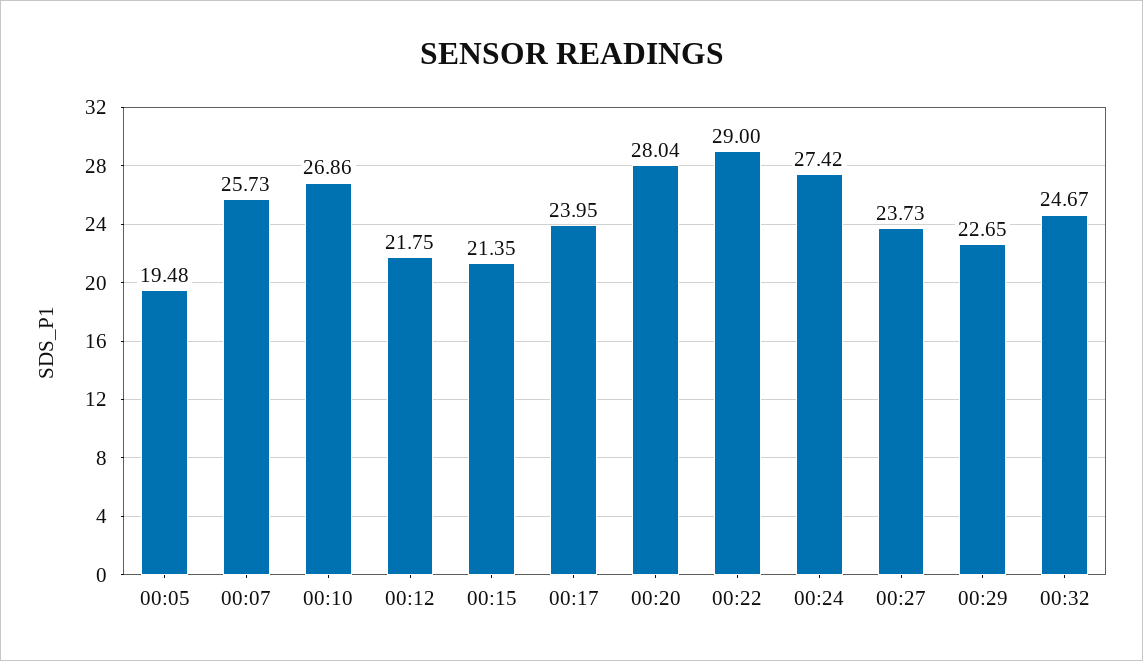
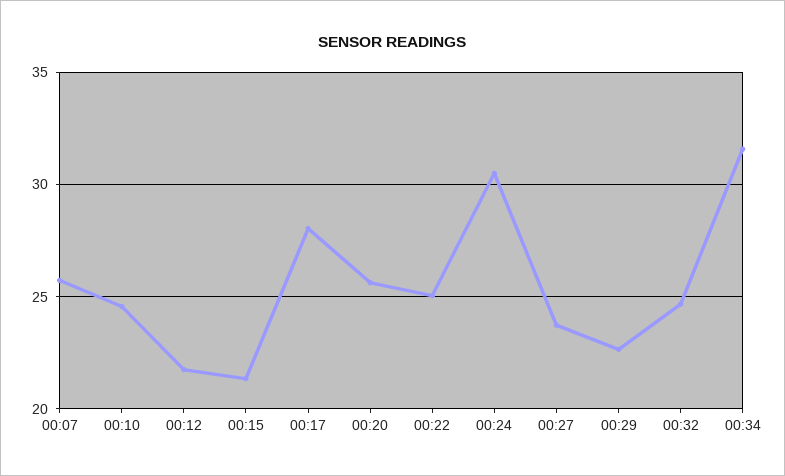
00:05: 19.48 -> none
00:10: 26.86 -> 24.5
00:17: 23.95 -> 28
00:20: 28.04 -> 25.5
00:22: 29 -> 25
00:24: 27.42 -> 30.5
00:34: none -> 31.5

